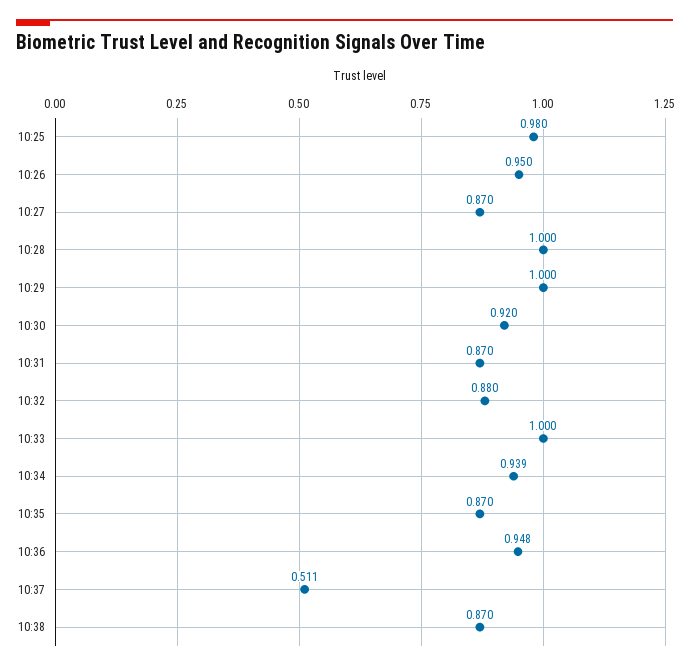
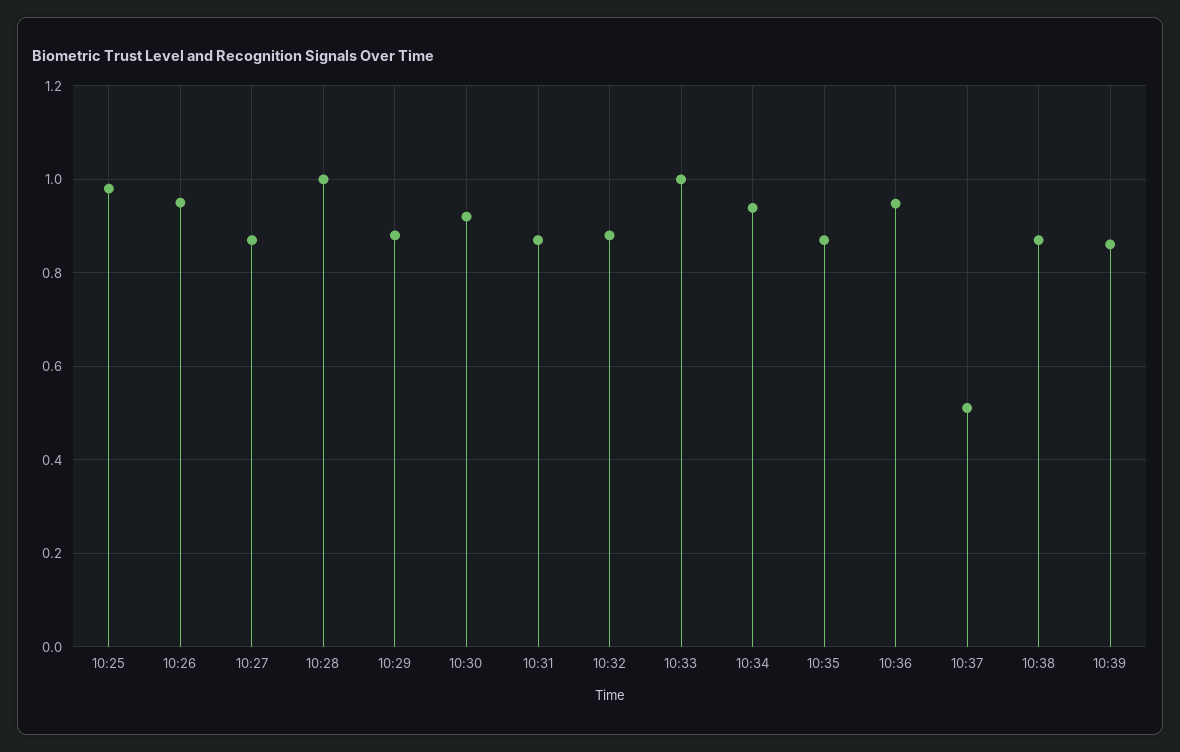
10:29: 1 -> 0.88
10:39: none -> 0.86

